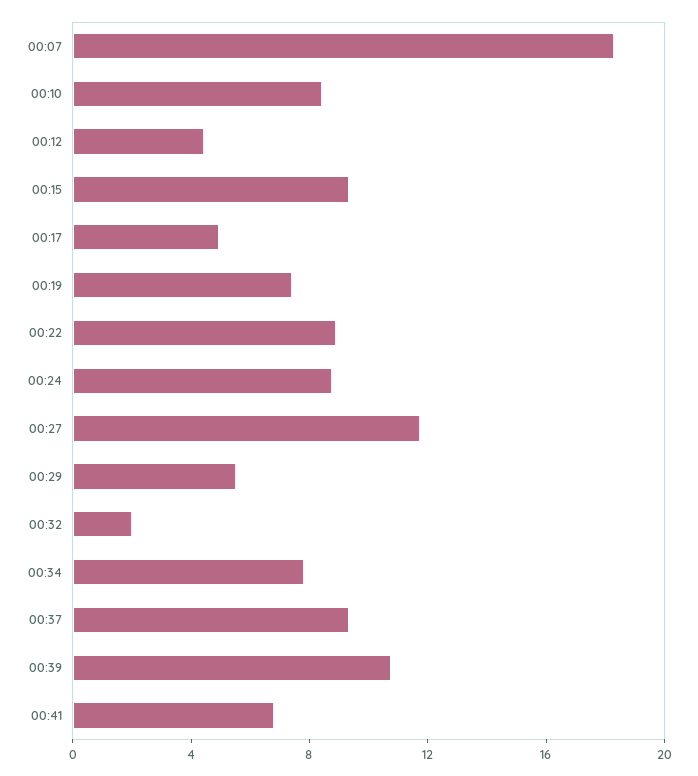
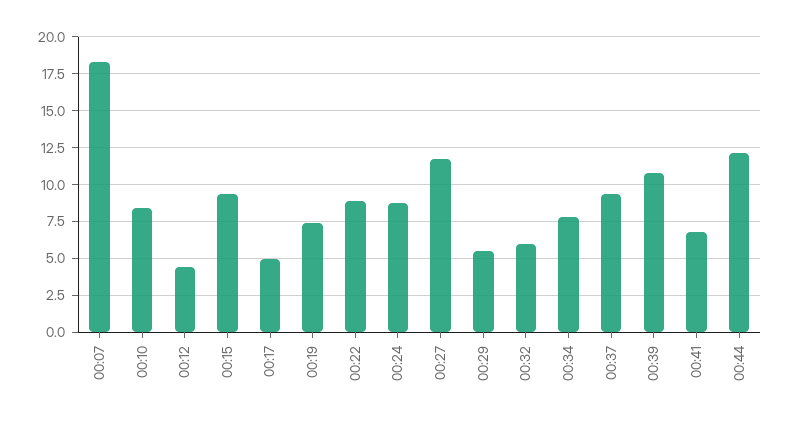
00:32: 2 -> 6
00:44: none -> 12

